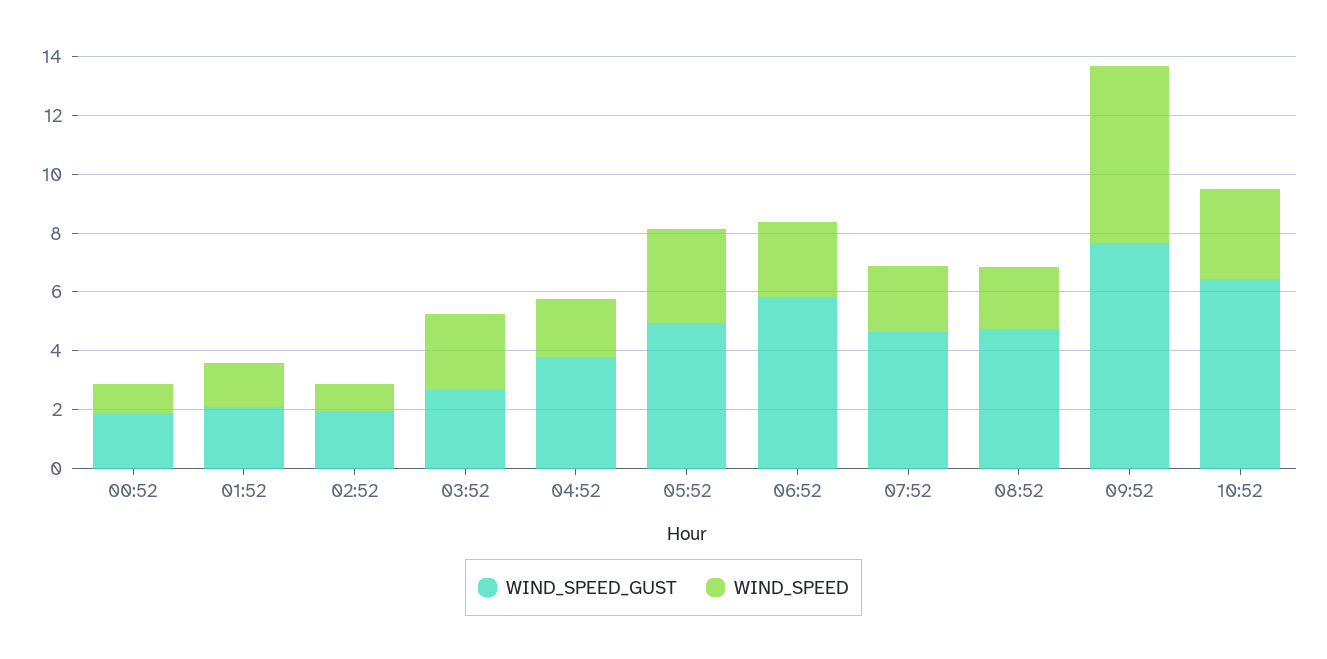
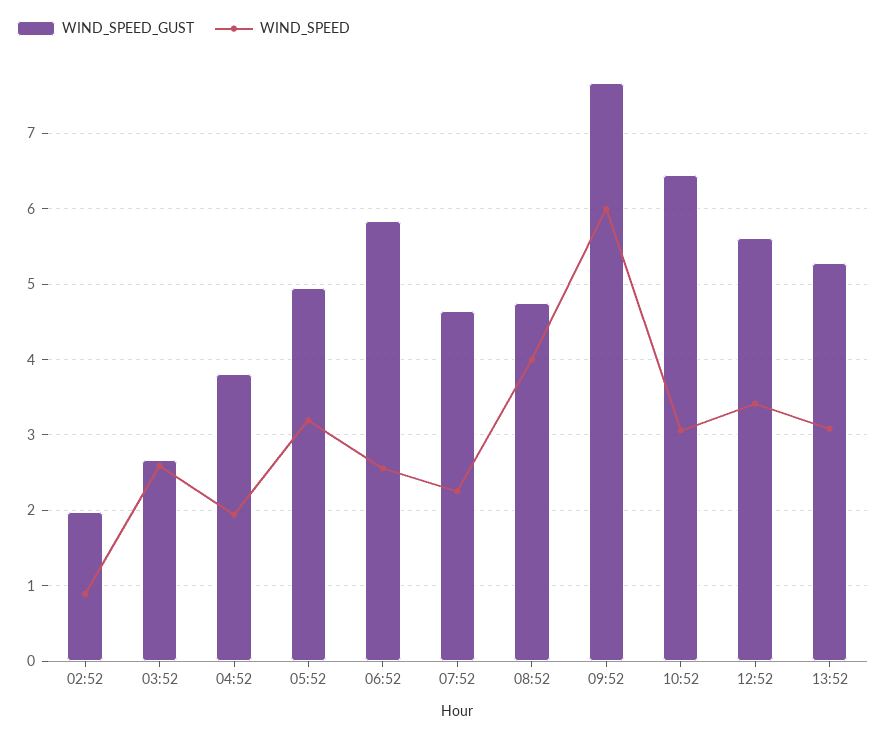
WIND_SPEED_GUST, 00:52: 2 -> none
WIND_SPEED, 00:52: 1 -> none
WIND_SPEED_GUST, 01:52: 2 -> none
WIND_SPEED, 01:52: 1.5 -> none
WIND_SPEED, 08:52: 2 -> 4
WIND_SPEED_GUST, 12:52: none -> 5.6
WIND_SPEED, 12:52: none -> 3.4
WIND_SPEED_GUST, 13:52: none -> 5.3
WIND_SPEED, 13:52: none -> 3.1

